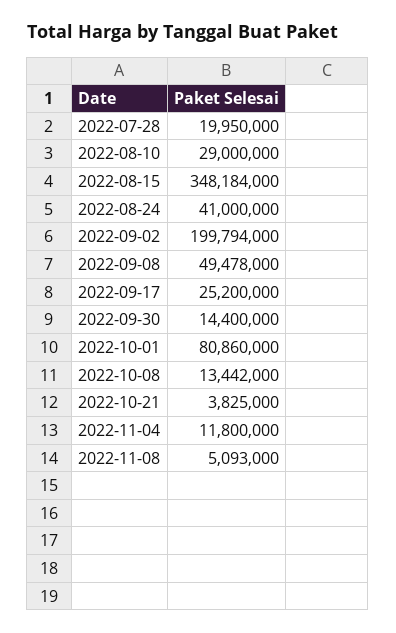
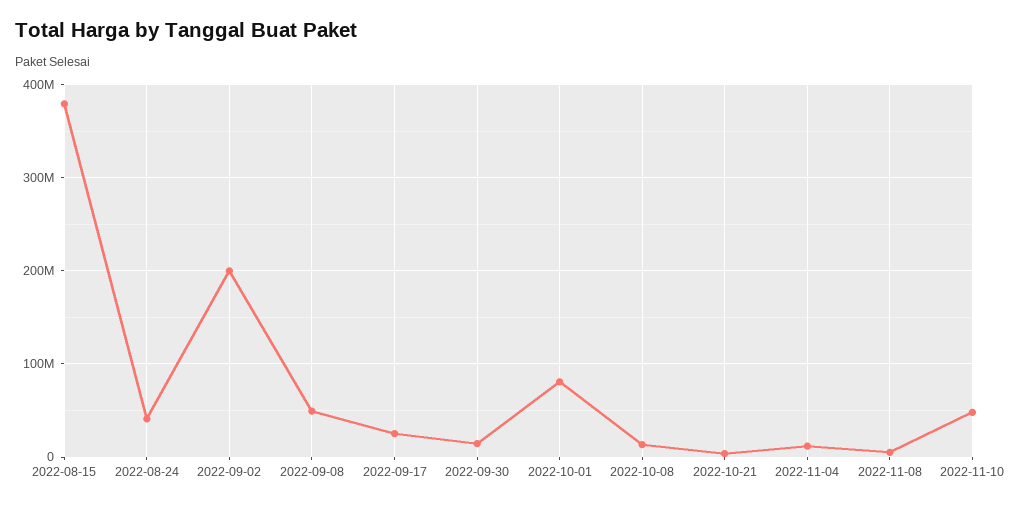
2022-07-28: 19950000 -> none
2022-08-10: 29000000 -> none
2022-08-15: 348184000 -> 380000000
2022-11-10: none -> 50000000

